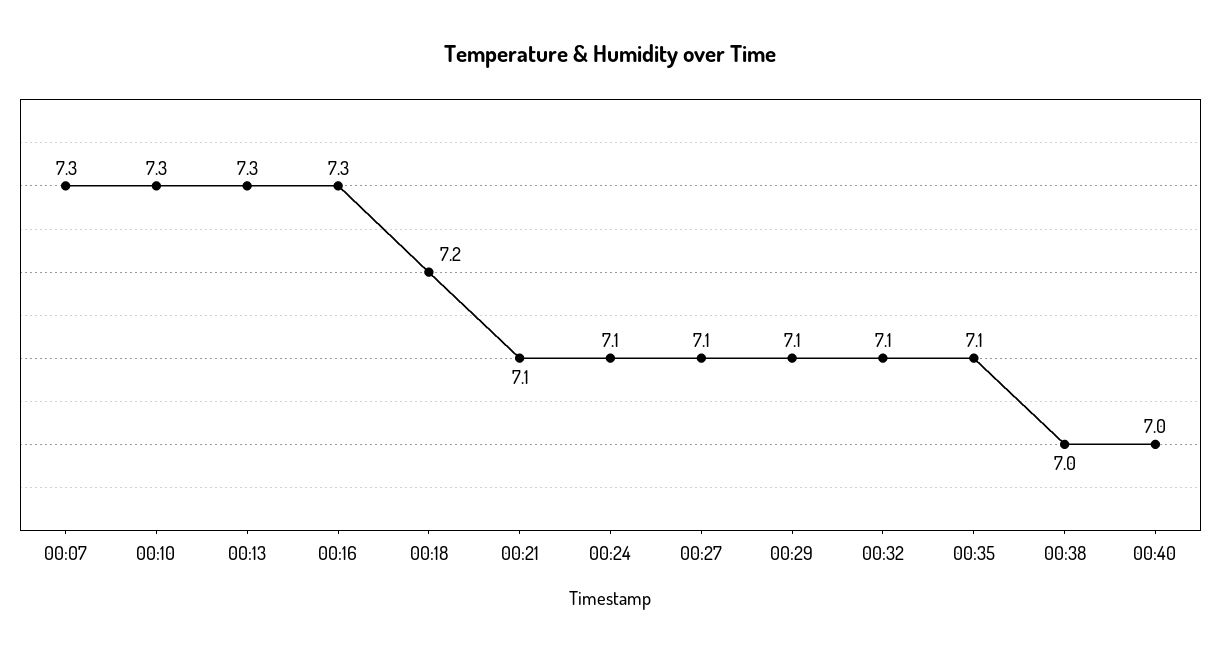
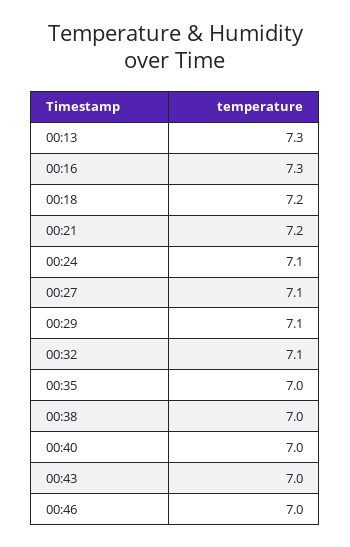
00:07: 7.3 -> none
00:10: 7.3 -> none
00:21: 7.1 -> 7.2
00:35: 7.1 -> 7
00:43: none -> 7
00:46: none -> 7

